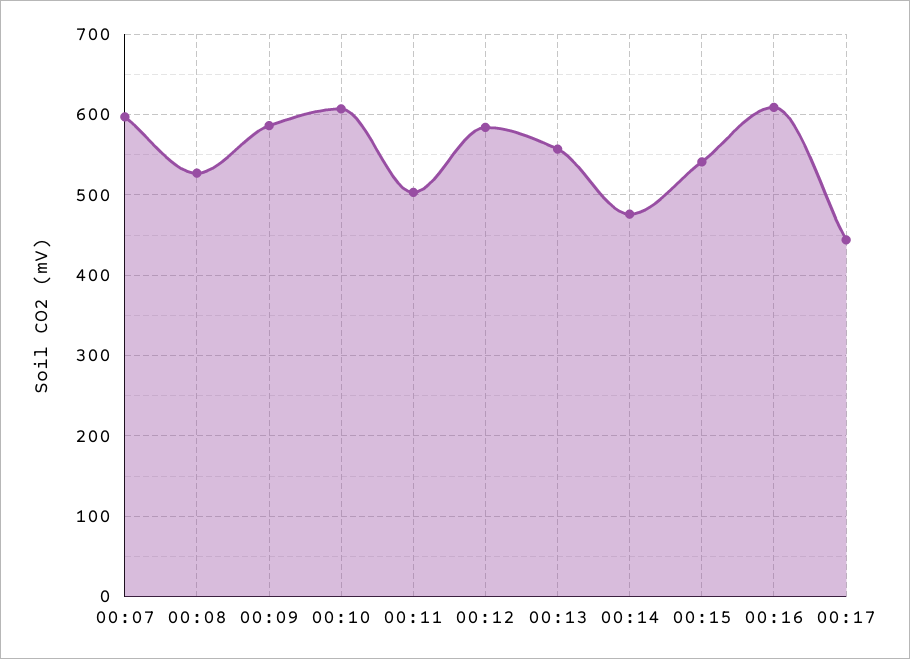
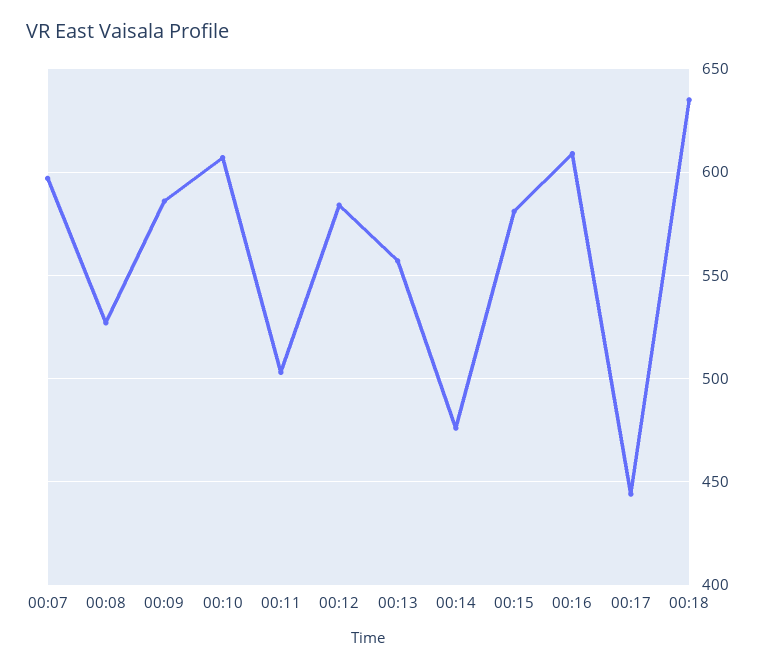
00:15: 540 -> 580
00:18: none -> 635

